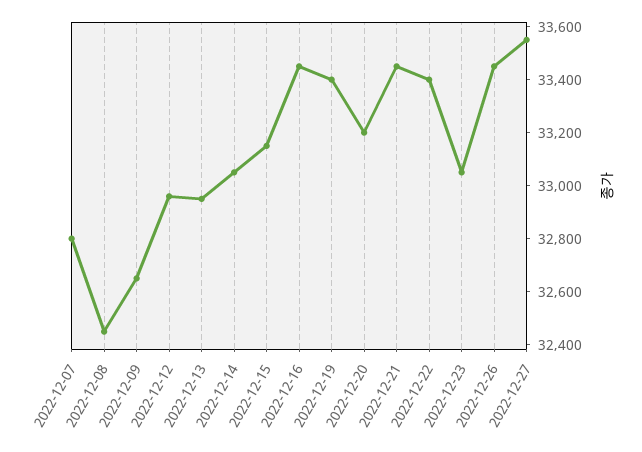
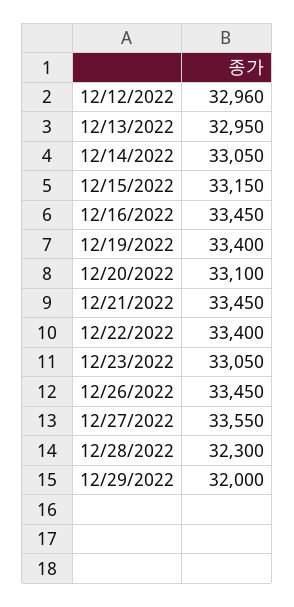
2022-12-07: 32800 -> none
2022-12-08: 32450 -> none
2022-12-09: 32650 -> none
2022-12-20: 33200 -> 33100
12/28/2022: none -> 32300
12/29/2022: none -> 32000

